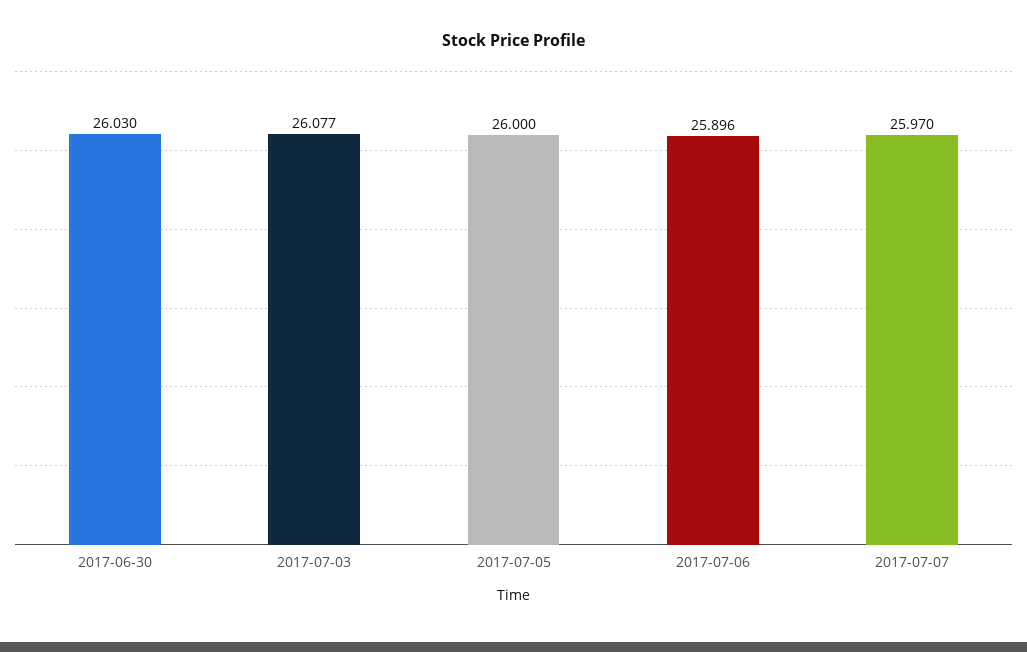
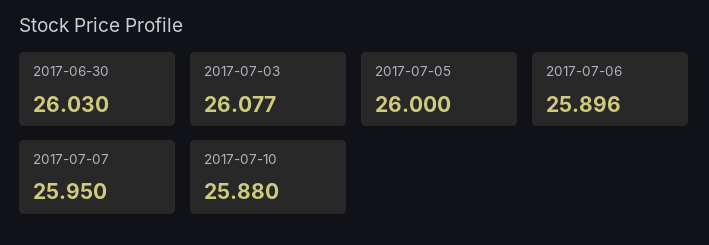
2017-07-07: 25.97 -> 25.95
2017-07-10: none -> 25.88

